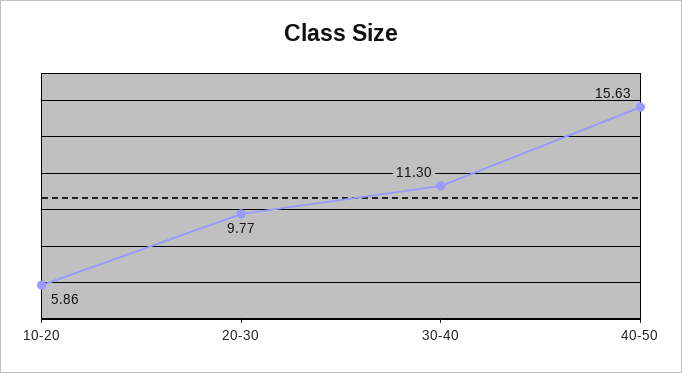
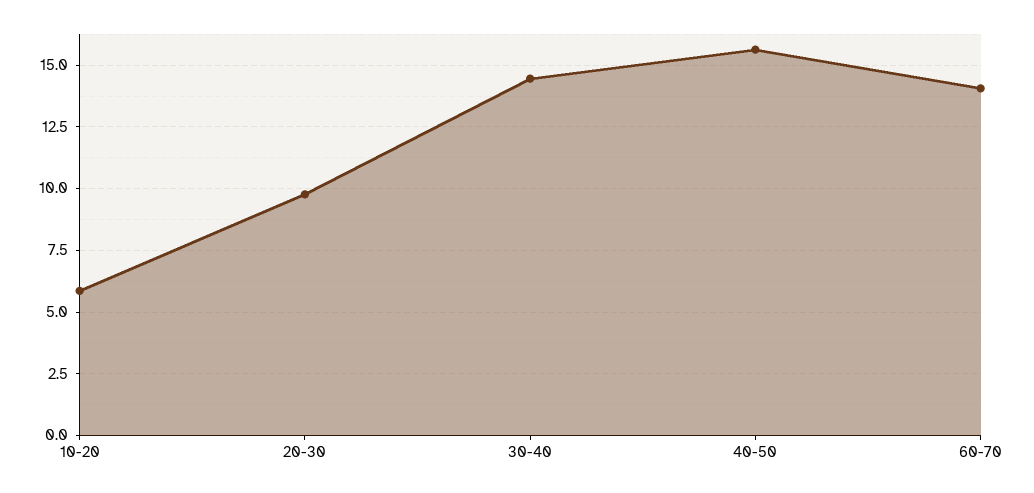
30-40: 11.3 -> 14.5
60-70: none -> 14

